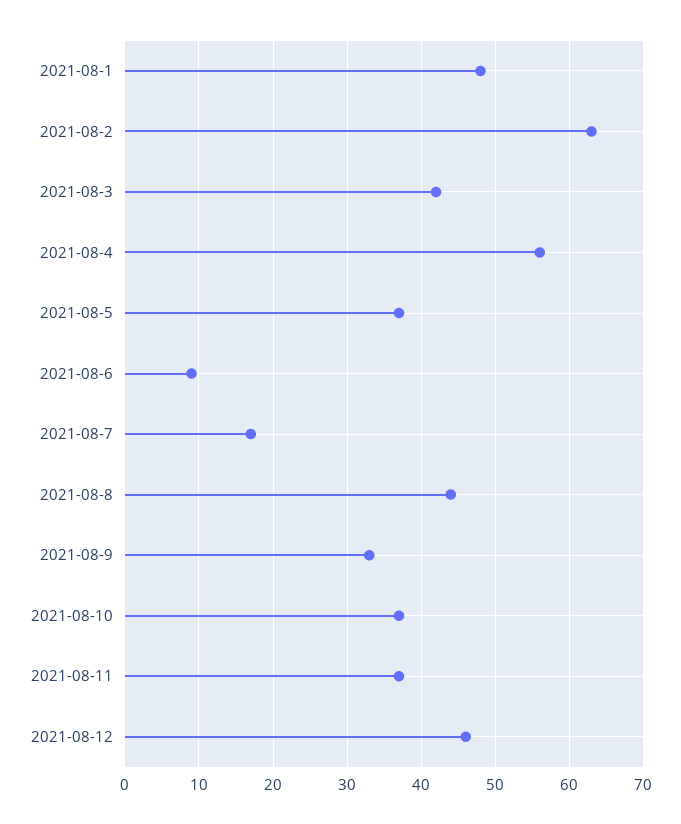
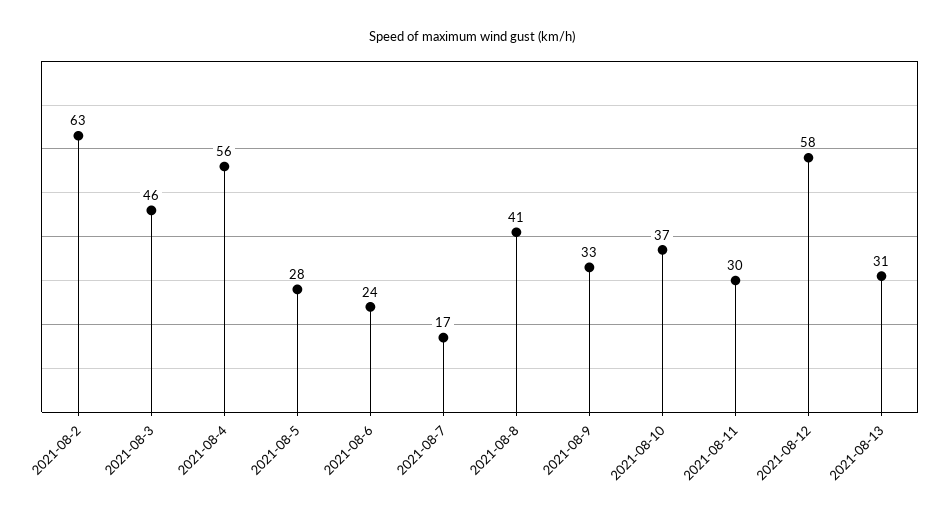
2021-08-1: 48 -> none
2021-08-3: 42 -> 46
2021-08-5: 37 -> 28
2021-08-6: 9 -> 24
2021-08-8: 44 -> 41
2021-08-11: 37 -> 30
2021-08-12: 46 -> 58
2021-08-13: none -> 31

